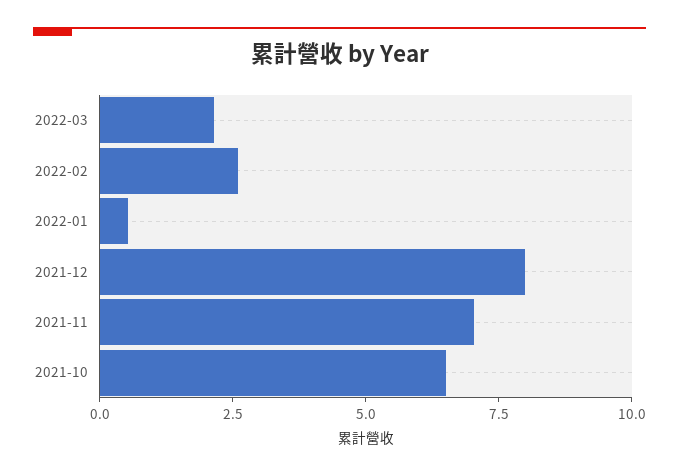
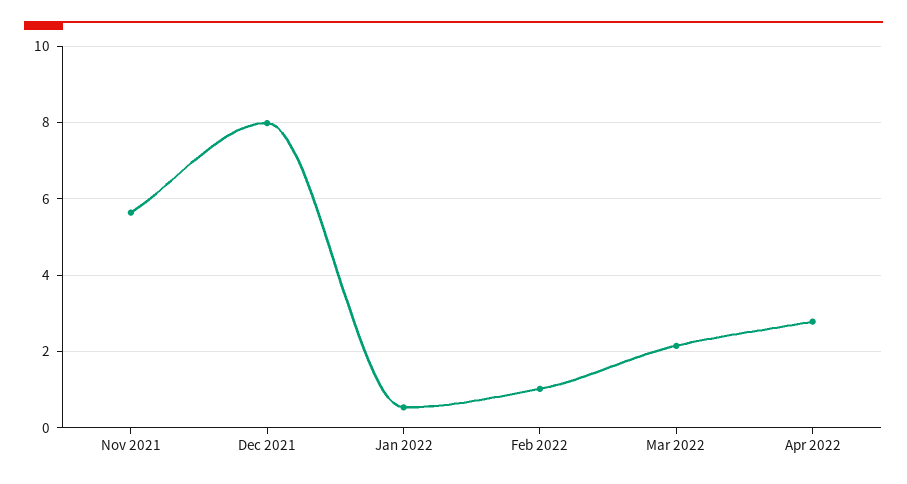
2022-02: 2.5 -> 1
2021-11: 7 -> 5.6
2021-10: 6.5 -> none
Apr 2022: none -> 2.8

